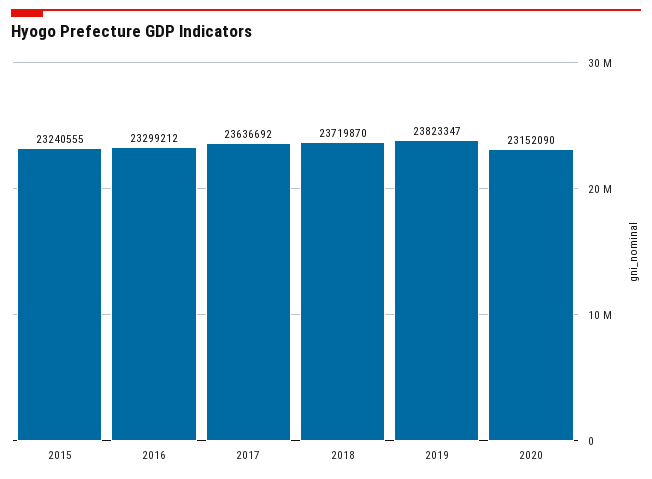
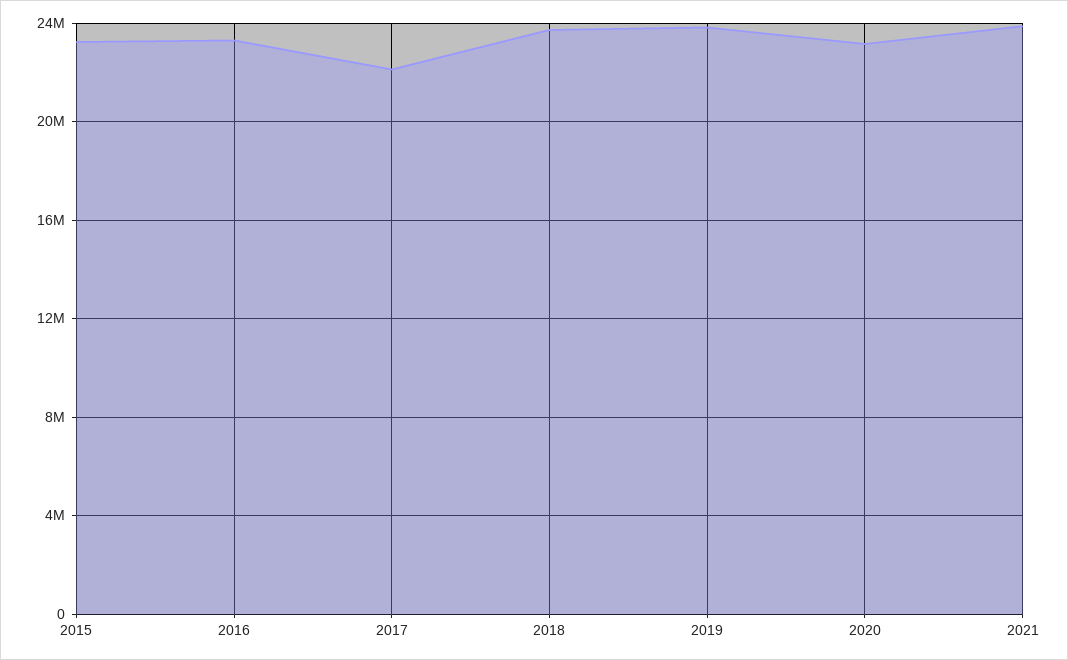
2017: 23636692 -> 22000000
2021: none -> 24000000

